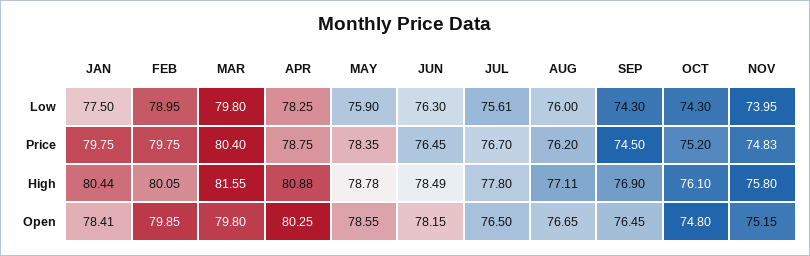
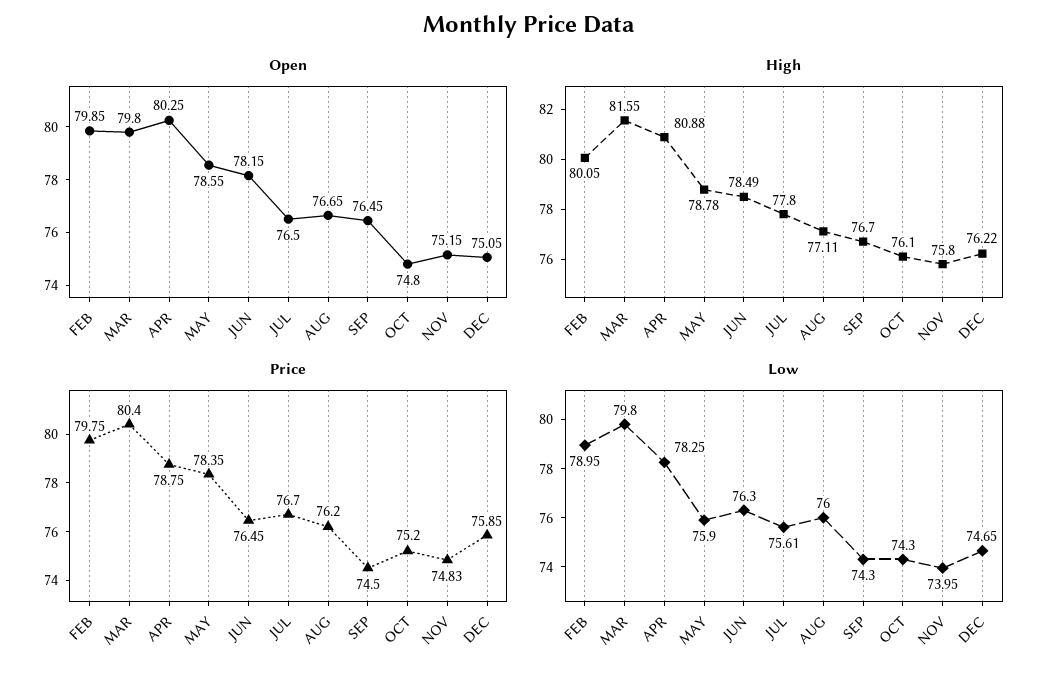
Low, JAN: 77.5 -> none
Price, JAN: 79.75 -> none
High, JAN: 80.44 -> none
High, SEP: 76.9 -> 76.7
Open, JAN: 78.41 -> none
Open, DEC: none -> 75.05
High, DEC: none -> 76.22
Price, DEC: none -> 75.85
Low, DEC: none -> 74.65

